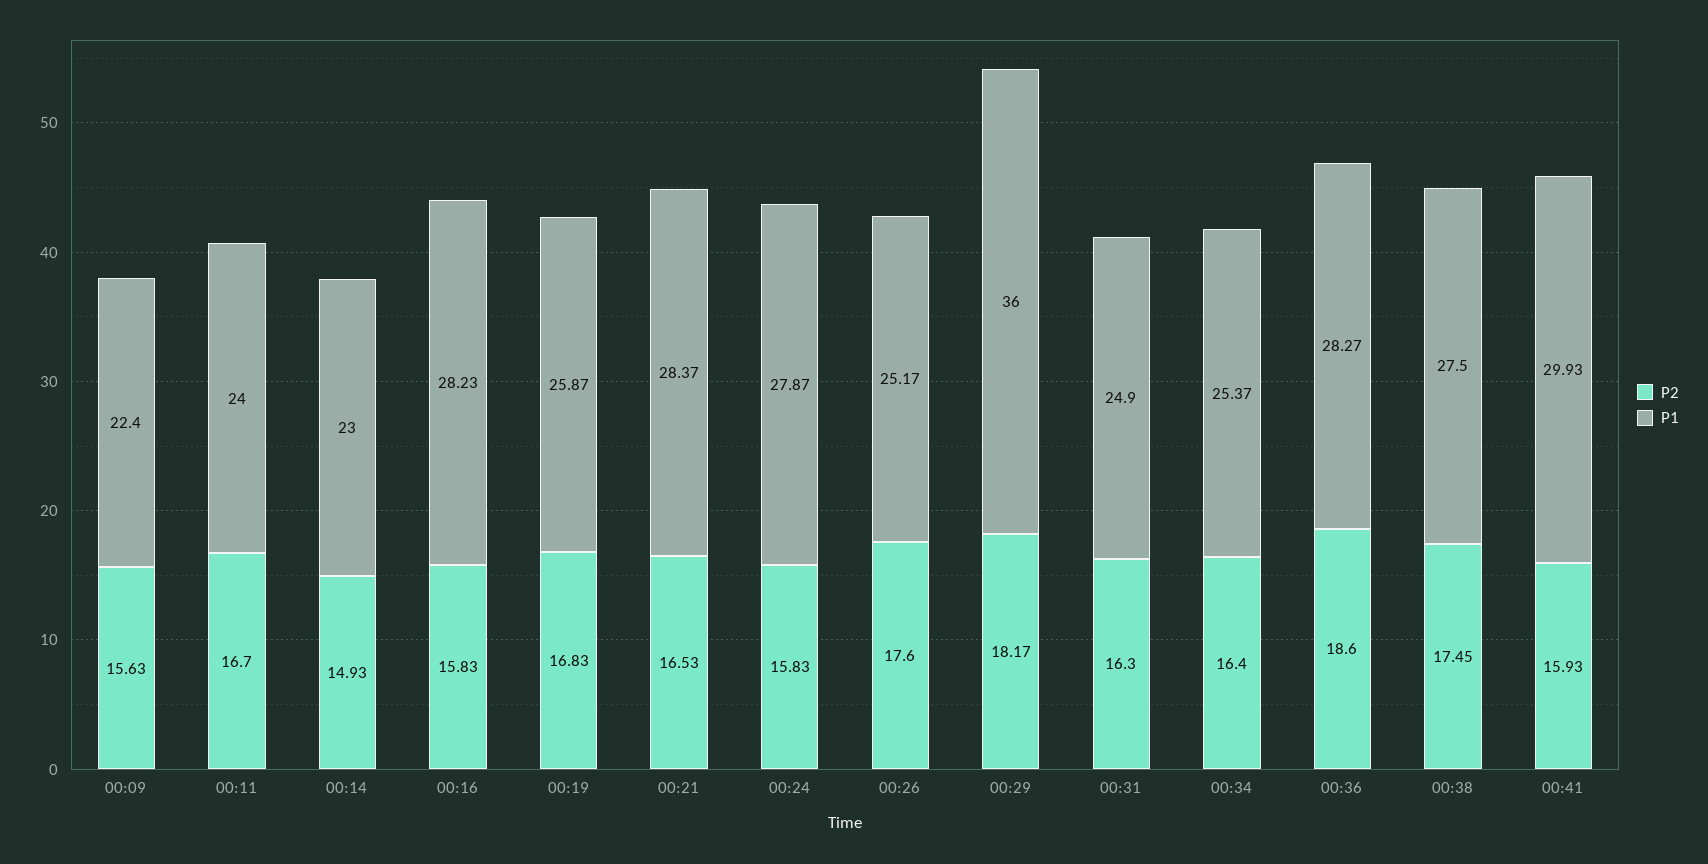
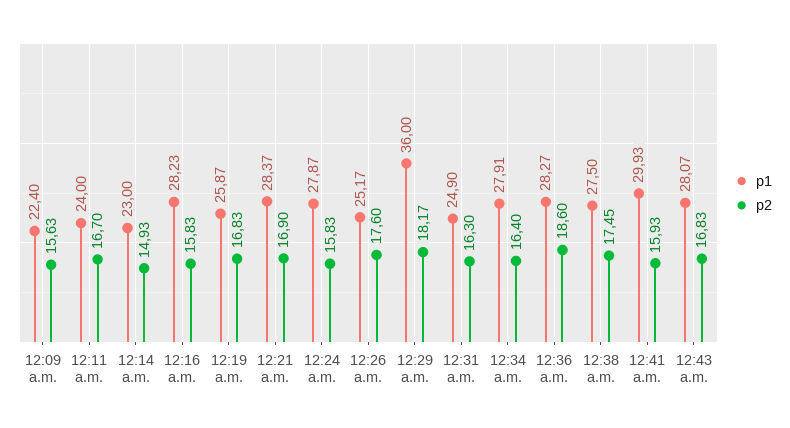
P2, 00:21: 16.53 -> 16.9
P1, 00:34: 25.37 -> 27.91
P1, 12:43 a.m.: none -> 28.07
P2, 12:43 a.m.: none -> 16.83

